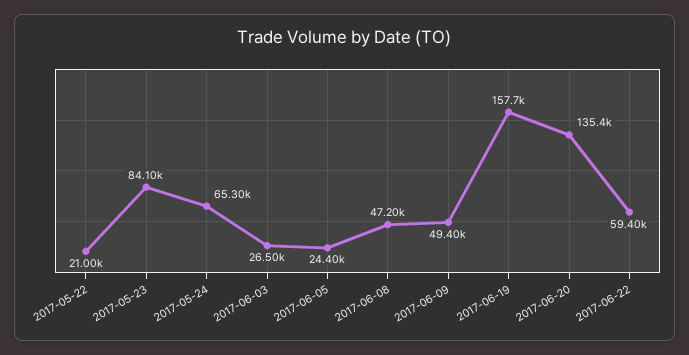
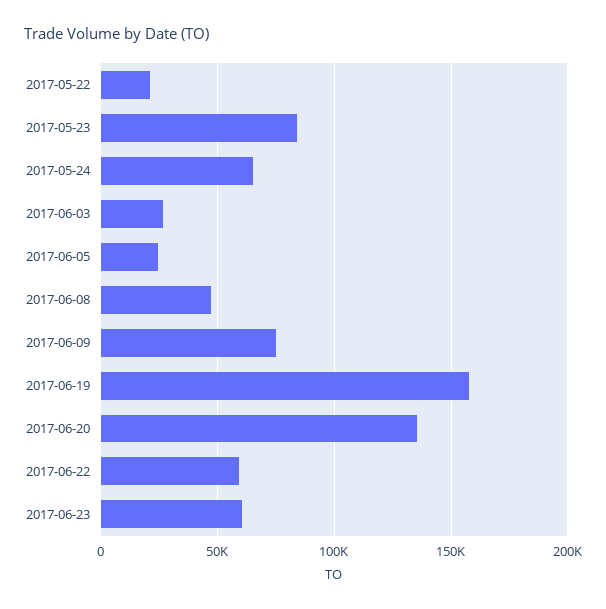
2017-06-09: 49400 -> 75000
2017-06-23: none -> 60000

